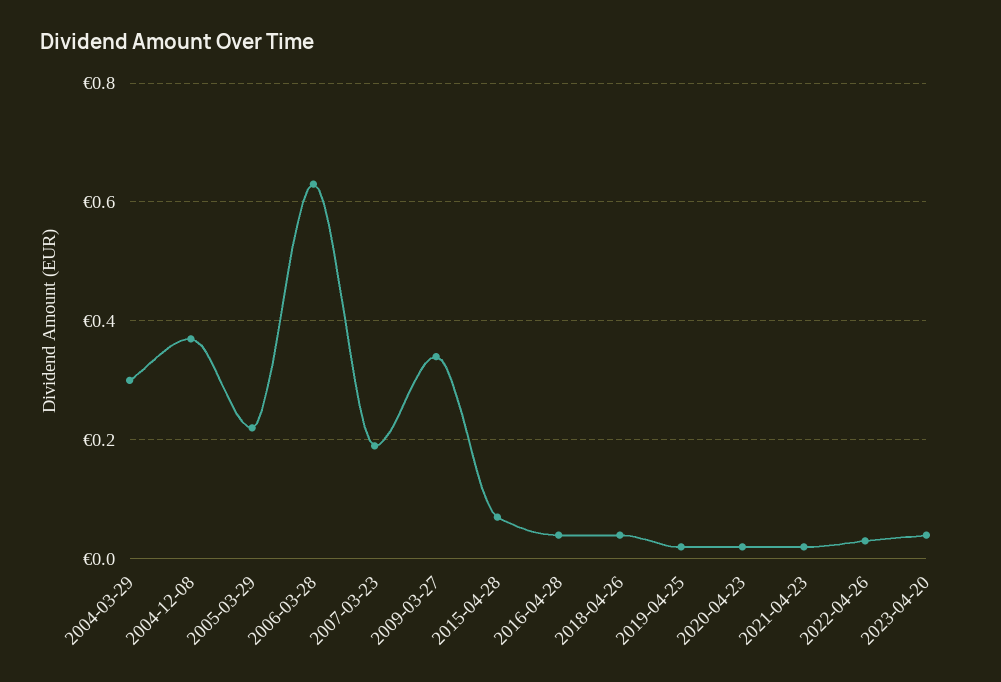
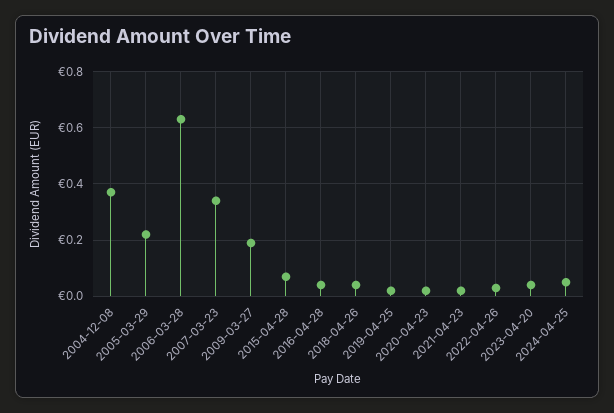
2004-03-29: 0.3 -> none
2007-03-23: 0.2 -> 0.35
2009-03-27: 0.35 -> 0.2
2024-04-25: none -> 0.05

